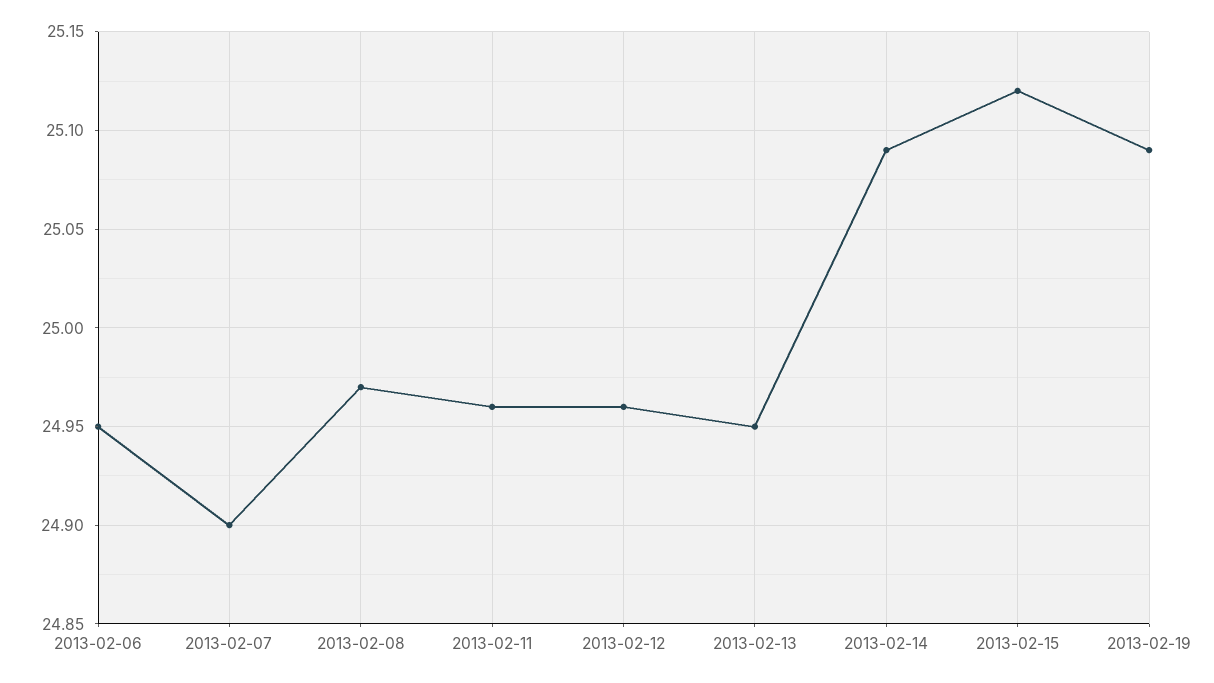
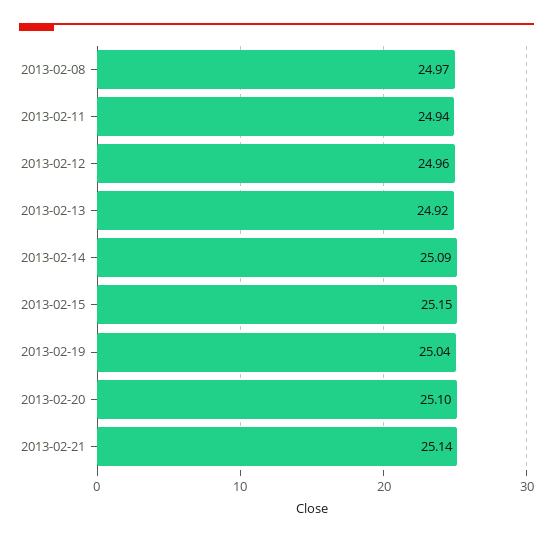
2013-02-06: 24.95 -> none
2013-02-07: 24.9 -> none
2013-02-11: 24.96 -> 24.94
2013-02-13: 24.95 -> 24.92
2013-02-15: 25.12 -> 25.15
2013-02-19: 25.09 -> 25.04
2013-02-20: none -> 25.1
2013-02-21: none -> 25.14

